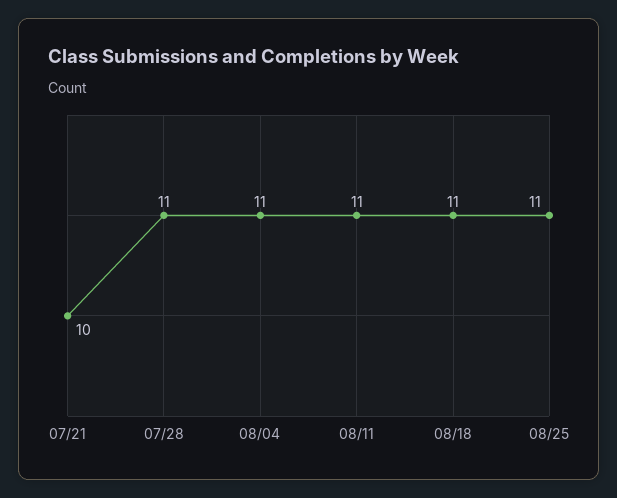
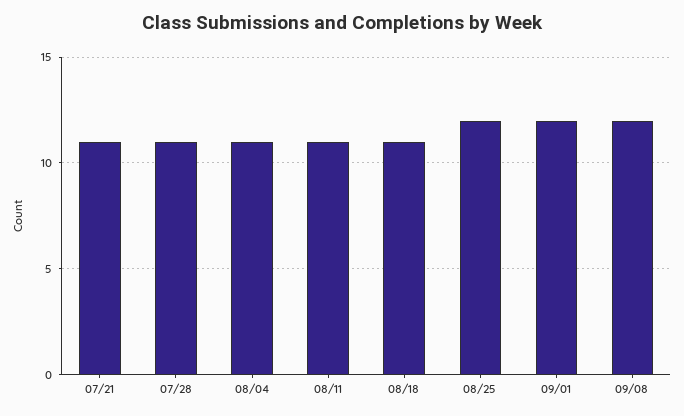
07/21: 10 -> 11
08/25: 11 -> 12
09/01: none -> 12
09/08: none -> 12

